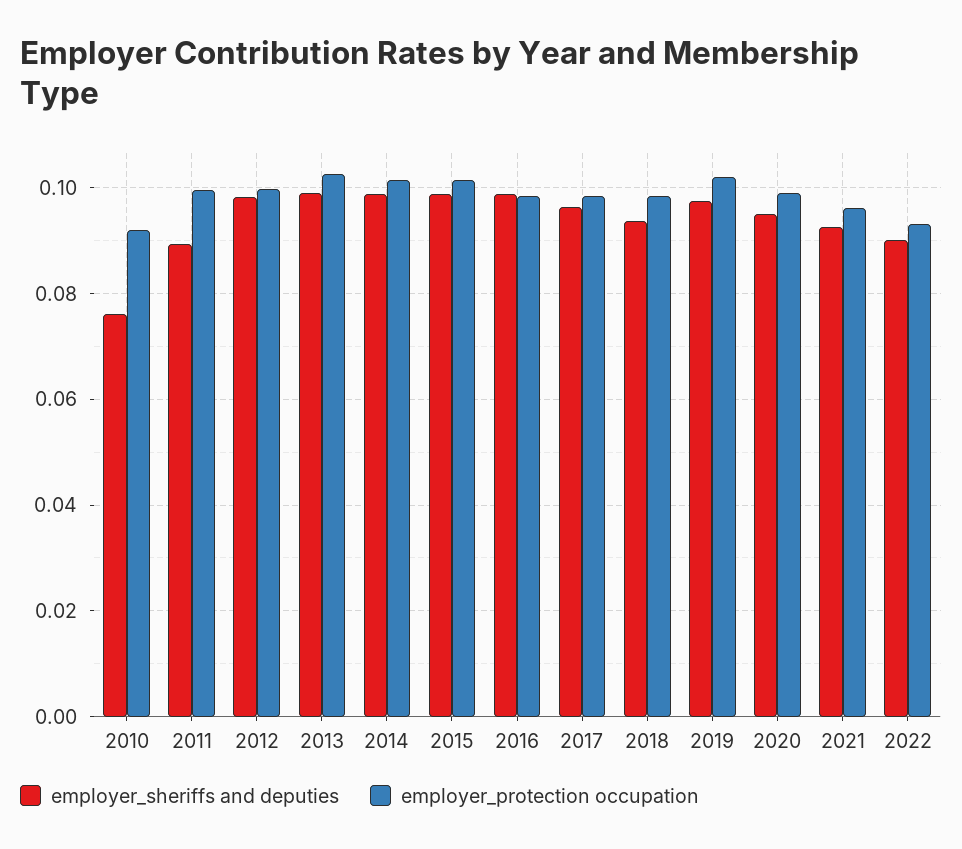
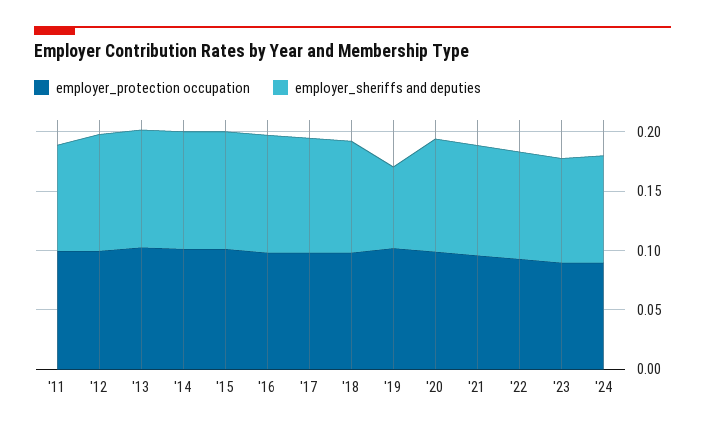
employer_sheriffs and deputies, 2010: 0.076 -> none
employer_protection occupation, 2010: 0.092 -> none
employer_sheriffs and deputies, 2019: 0.098 -> 0.07
employer_protection occupation, '23: none -> 0.09
employer_sheriffs and deputies, '23: none -> 0.09
employer_protection occupation, '24: none -> 0.09
employer_sheriffs and deputies, '24: none -> 0.09

